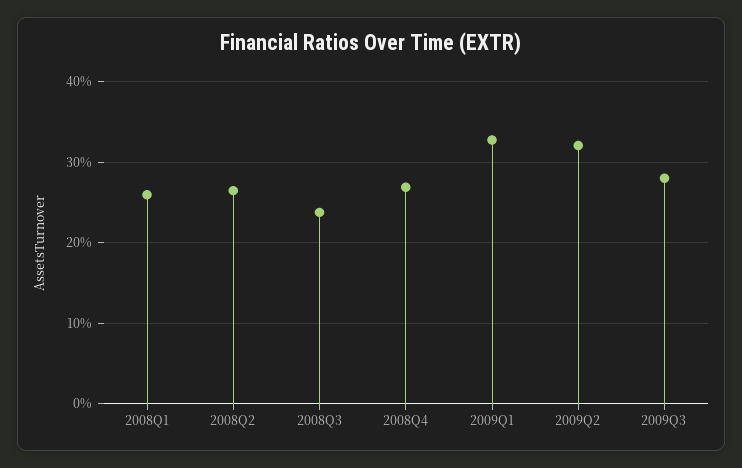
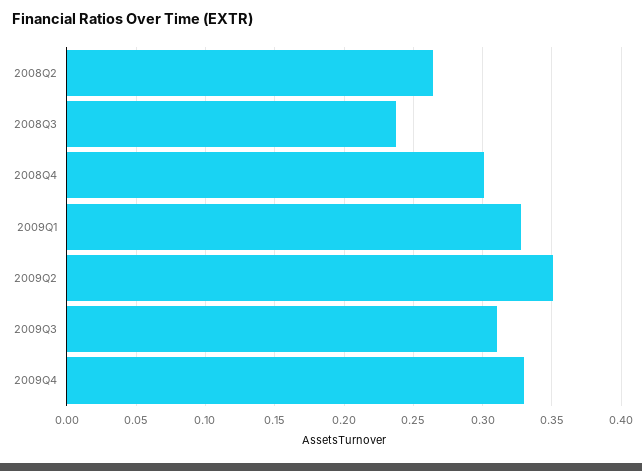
2008Q1: 0.26 -> none
2008Q4: 0.27 -> 0.3
2009Q2: 0.32 -> 0.35
2009Q3: 0.28 -> 0.31
2009Q4: none -> 0.33

